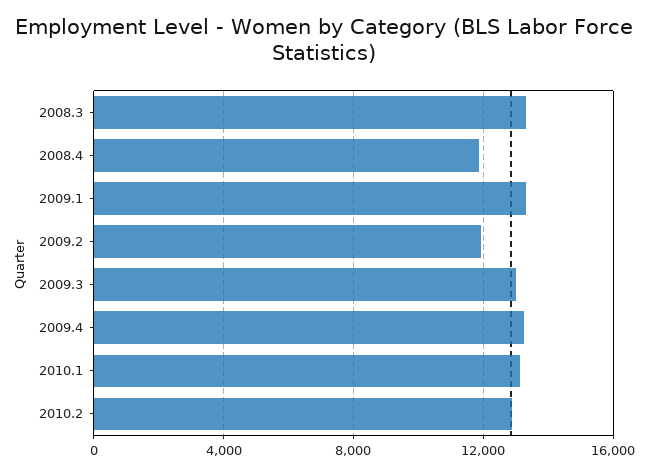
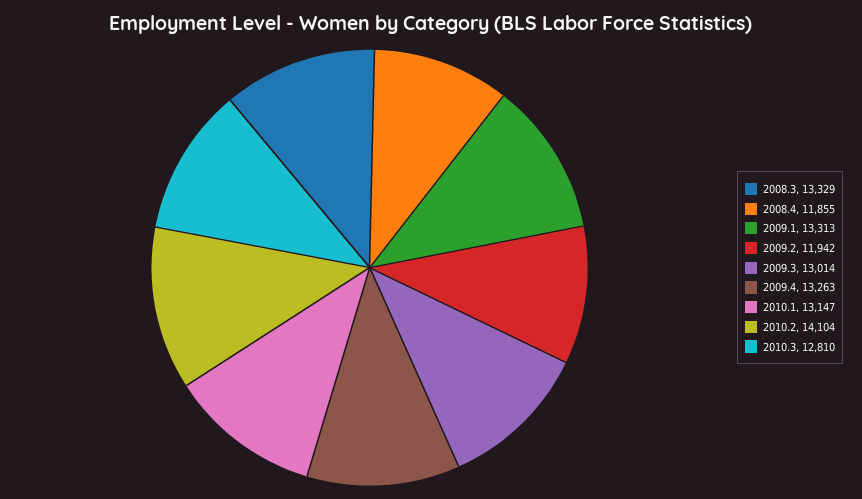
2010.2: 13000 -> 14104
2010.3: none -> 12810

